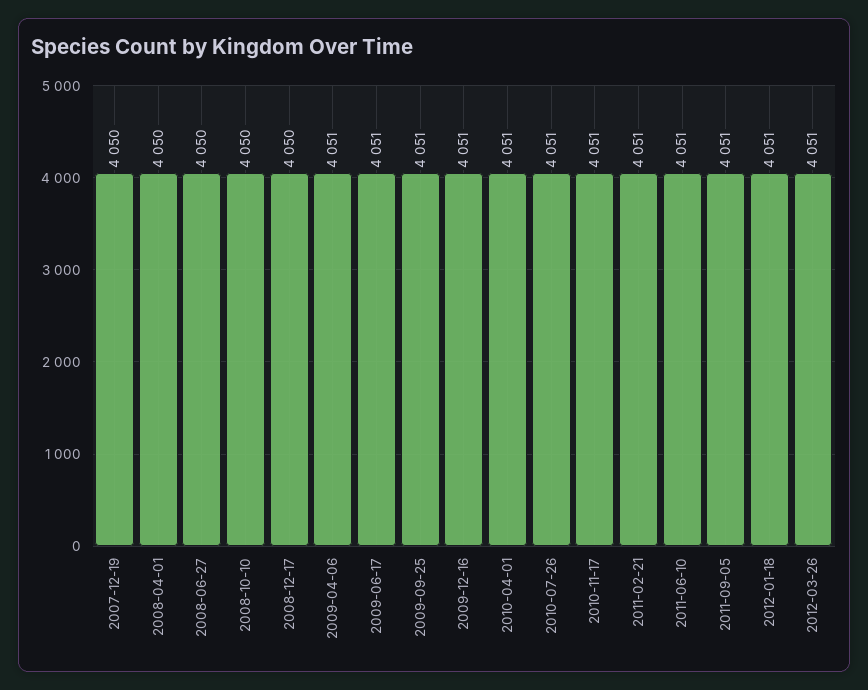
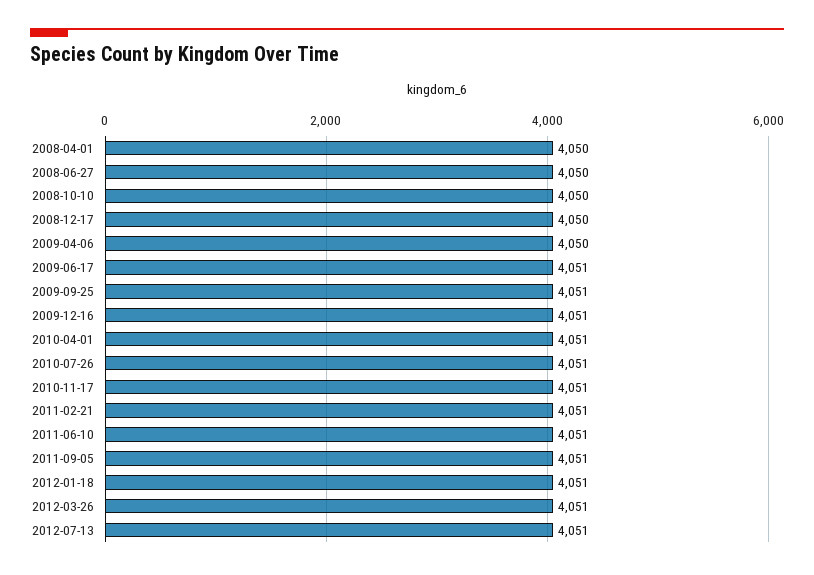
2007-12-19: 4050 -> none
2009-04-06: 4051 -> 4050
2012-07-13: none -> 4051

